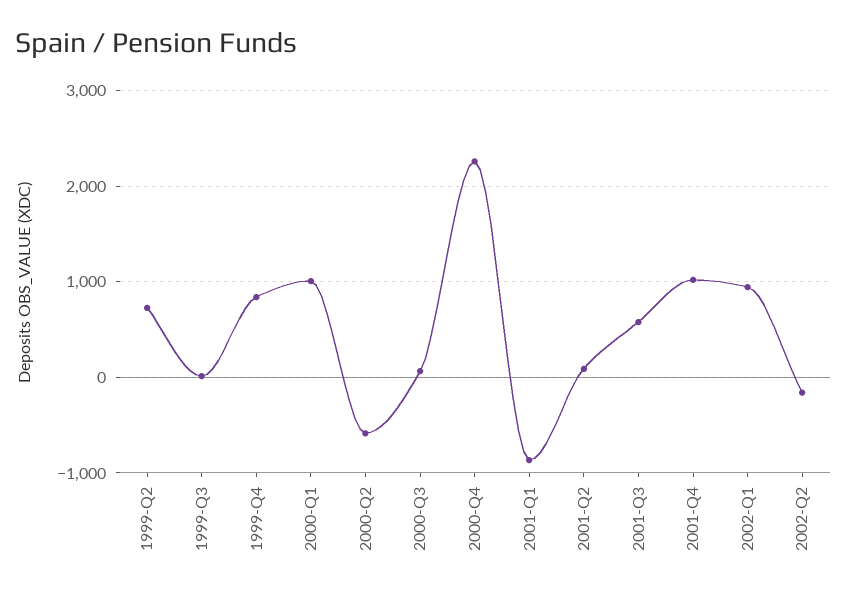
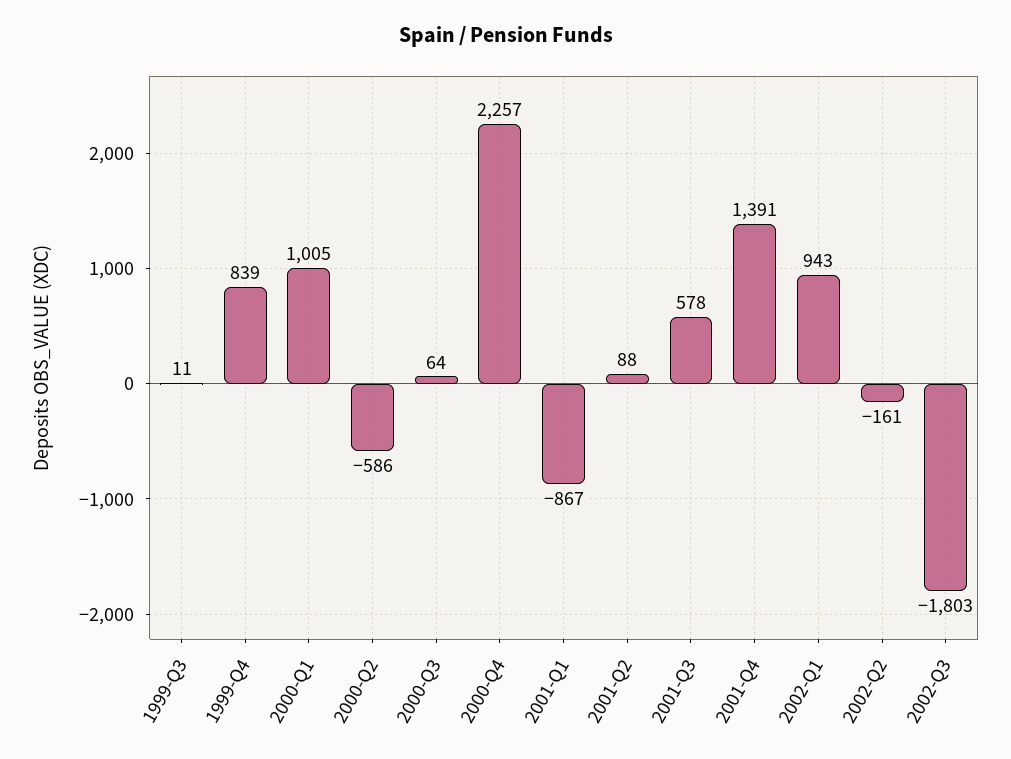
1999-Q2: 700 -> none
2001-Q4: 1000 -> 1391
2002-Q3: none -> -1803

